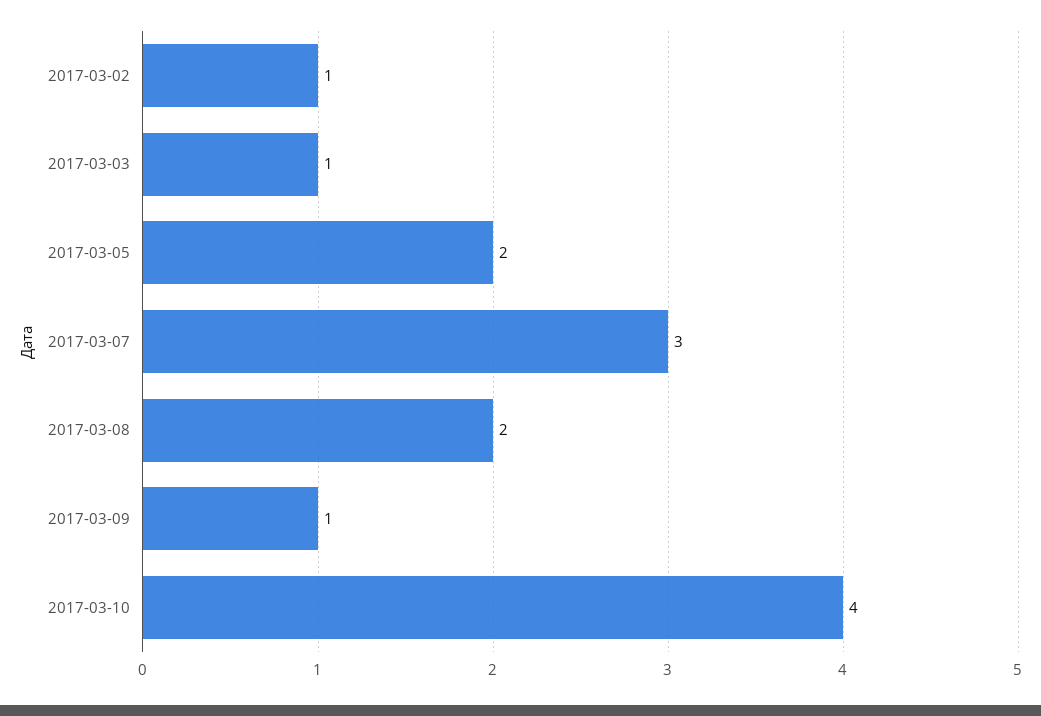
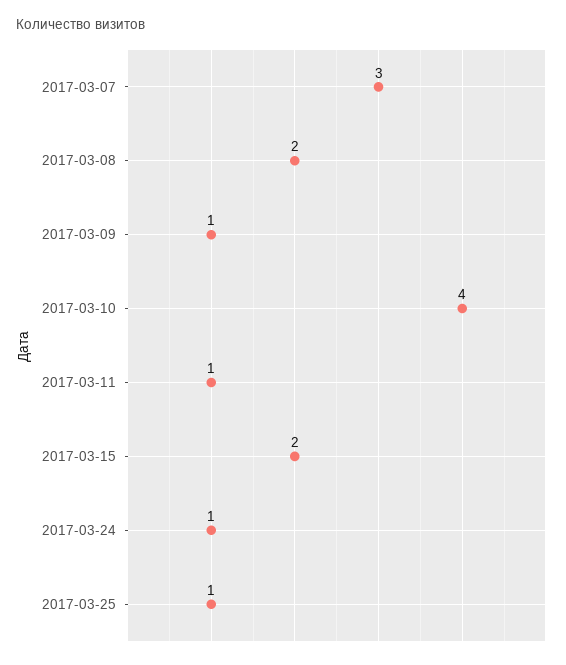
2017-03-02: 1 -> none
2017-03-03: 1 -> none
2017-03-05: 2 -> none
2017-03-11: none -> 1
2017-03-15: none -> 2
2017-03-24: none -> 1
2017-03-25: none -> 1

